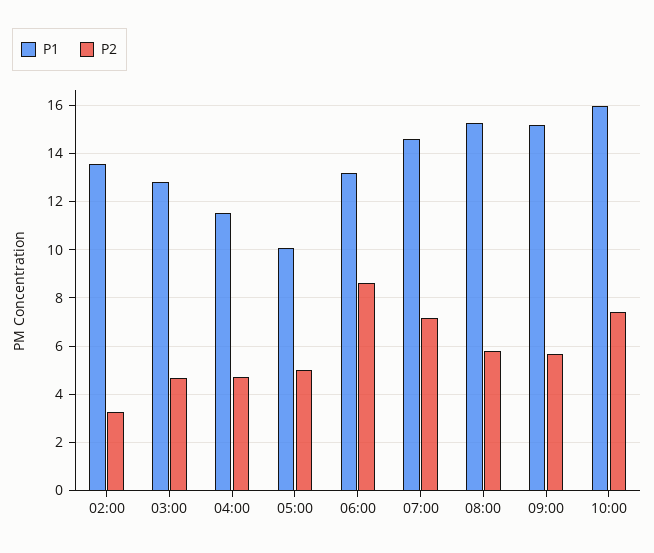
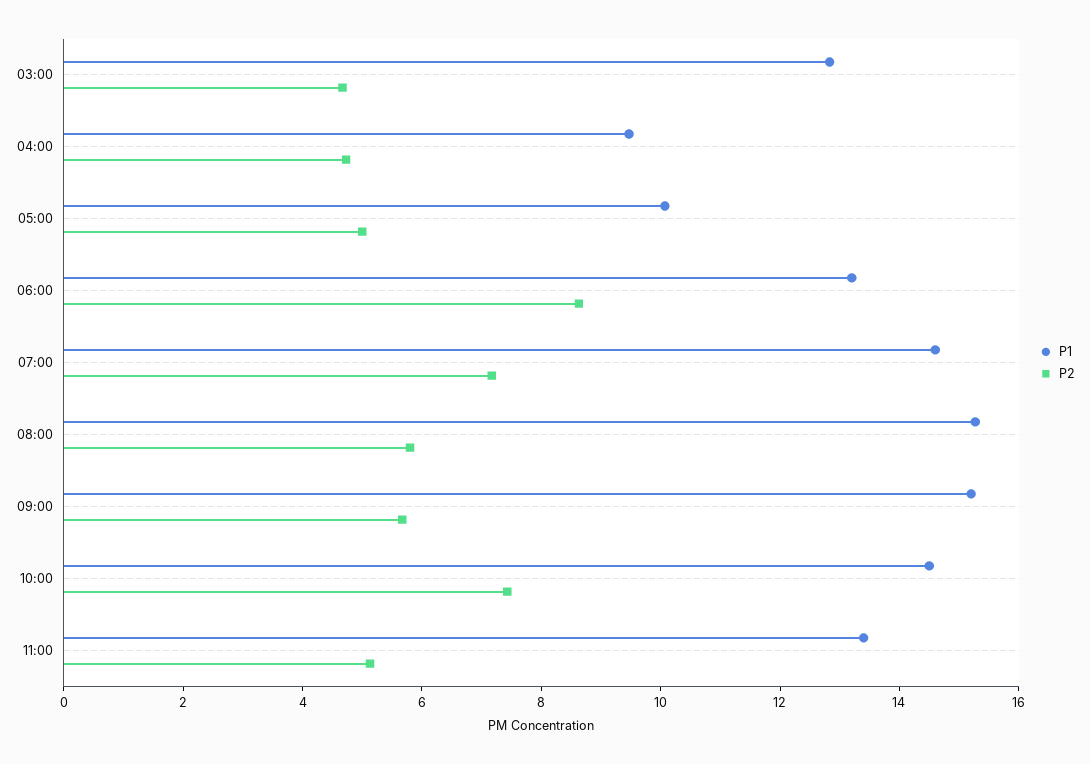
P1, 02:00: 13.5 -> none
P2, 02:00: 3.25 -> none
P1, 04:00: 11.5 -> 9.5
P1, 10:00: 16 -> 14.5
P1, 11:00: none -> 13.5
P2, 11:00: none -> 5

